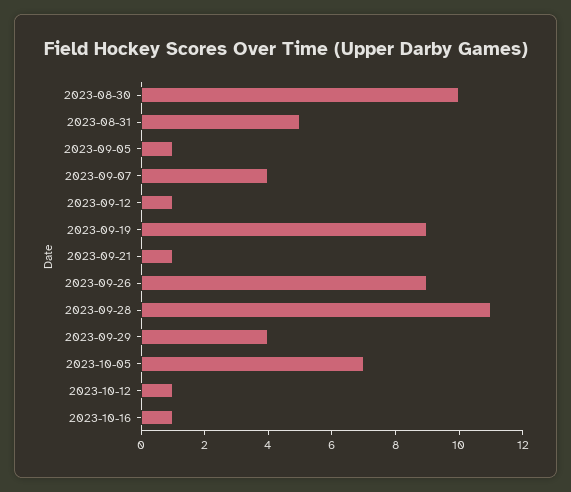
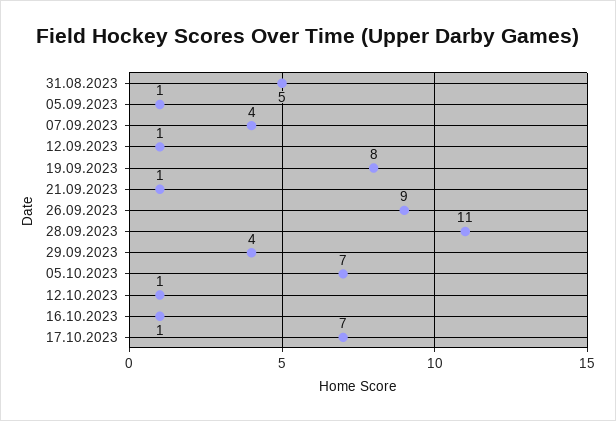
2023-08-30: 10 -> none
2023-09-19: 9 -> 8
17.10.2023: none -> 7

